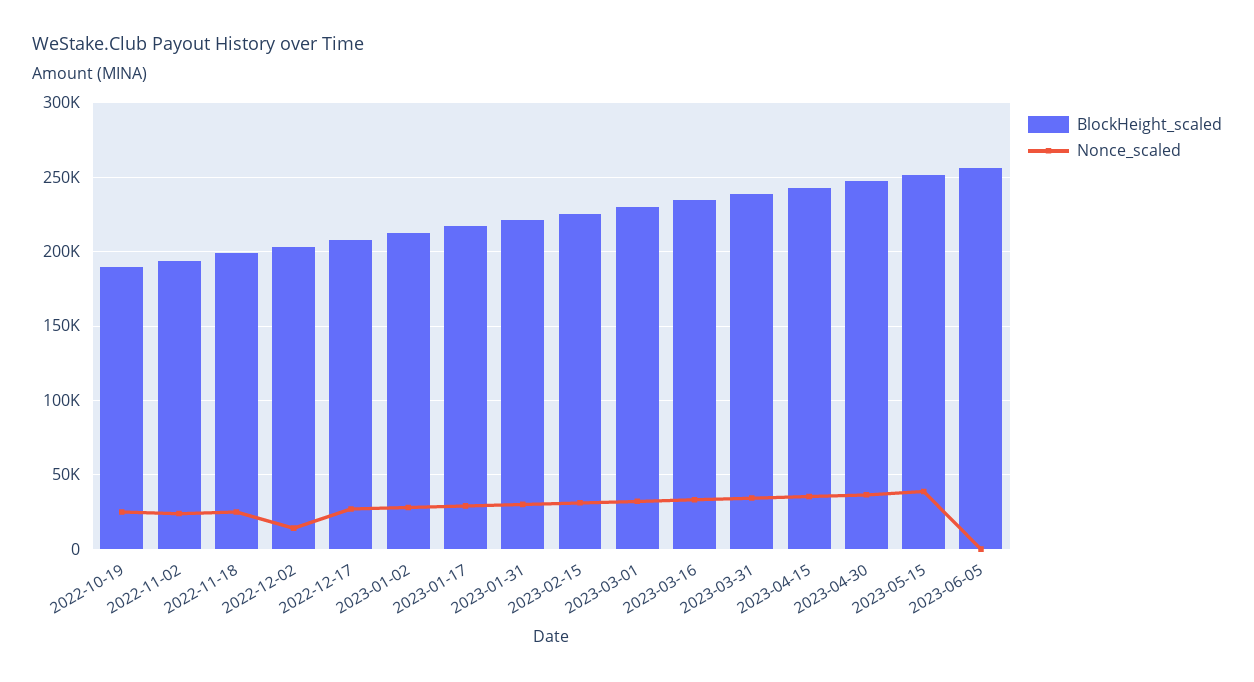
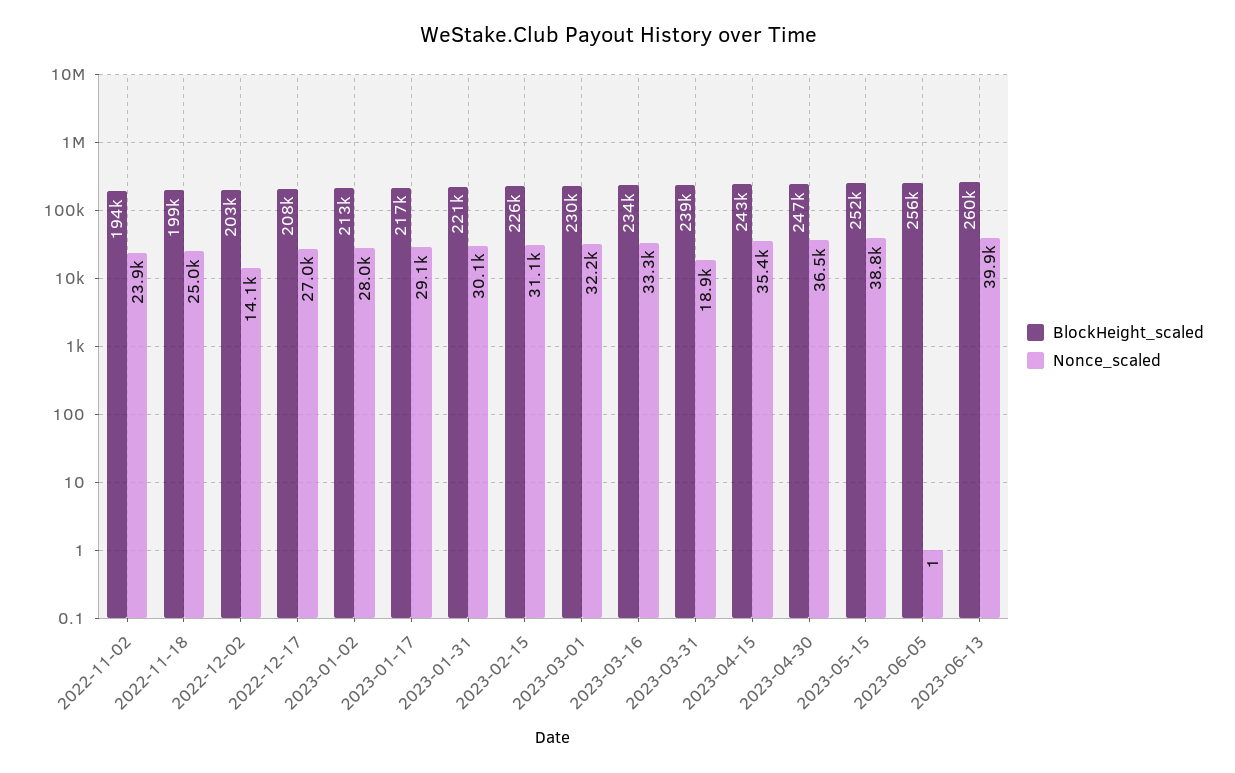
BlockHeight_scaled, 2022-10-19: 190000 -> none
Nonce_scaled, 2022-10-19: 25000 -> none
Nonce_scaled, 2023-03-31: 35000 -> 18900
BlockHeight_scaled, 2023-06-13: none -> 260000
Nonce_scaled, 2023-06-13: none -> 39900

